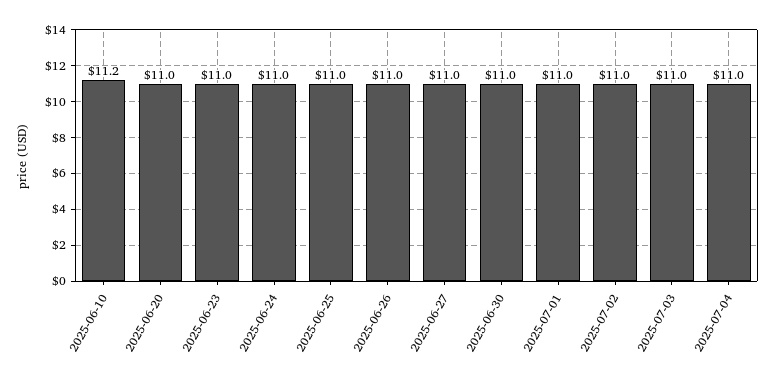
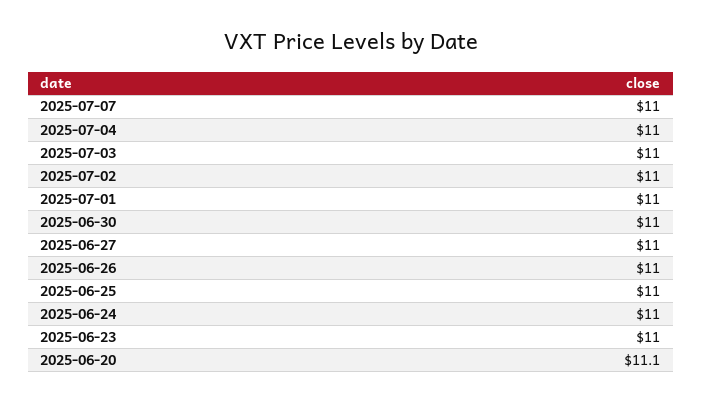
2025-06-10: 11.2 -> none
2025-06-20: 11 -> 11.1
2025-07-07: none -> 11

